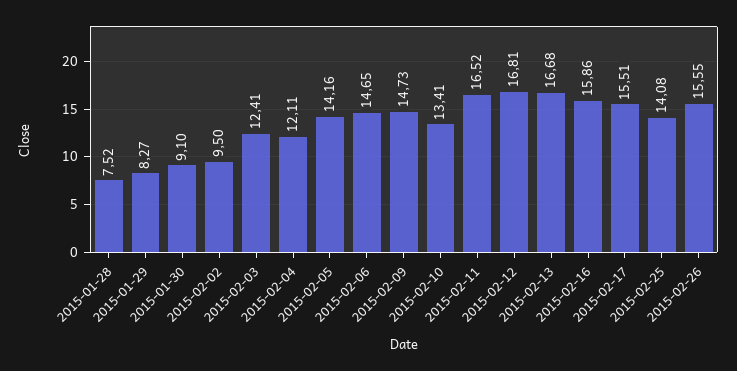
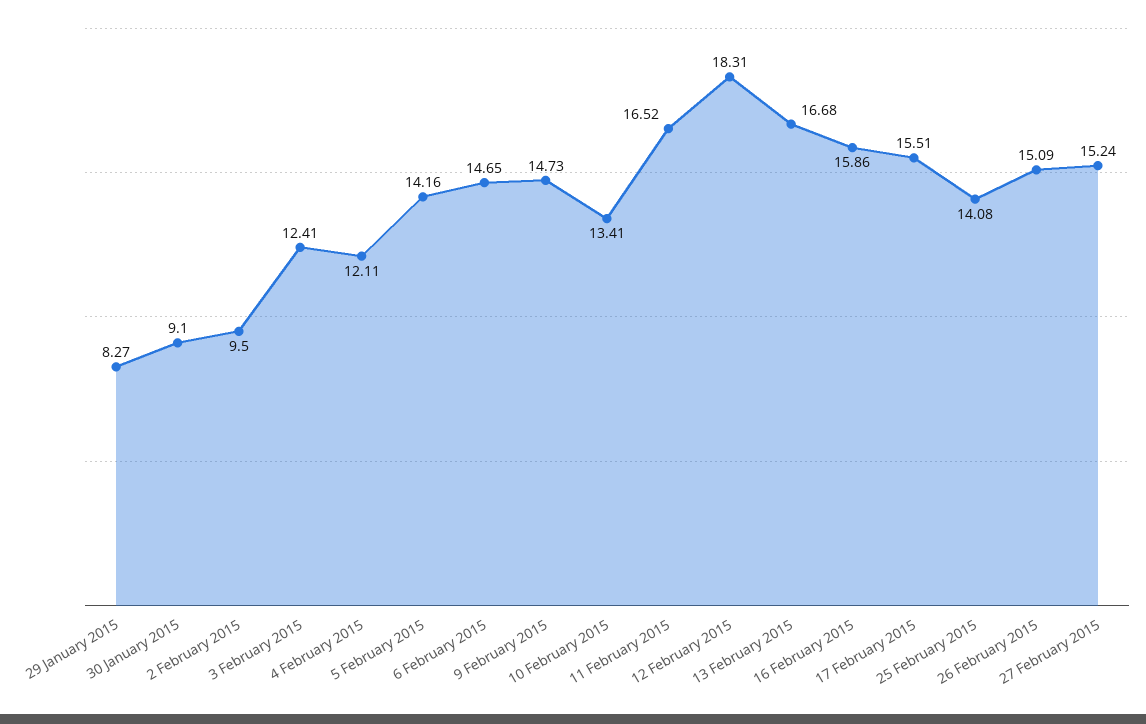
2015-01-28: 7.52 -> none
2015-02-12: 16.81 -> 18.31
2015-02-26: 15.55 -> 15.09
27 February 2015: none -> 15.24

